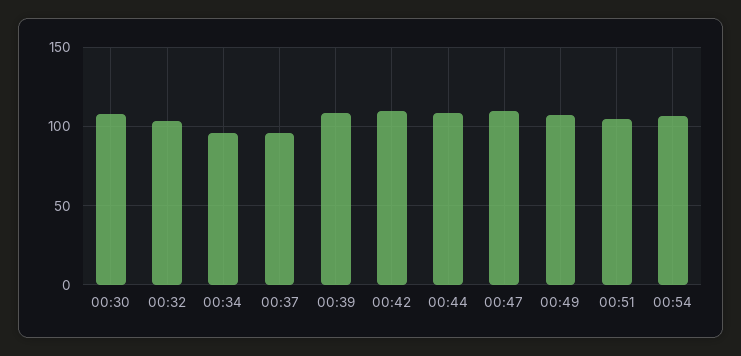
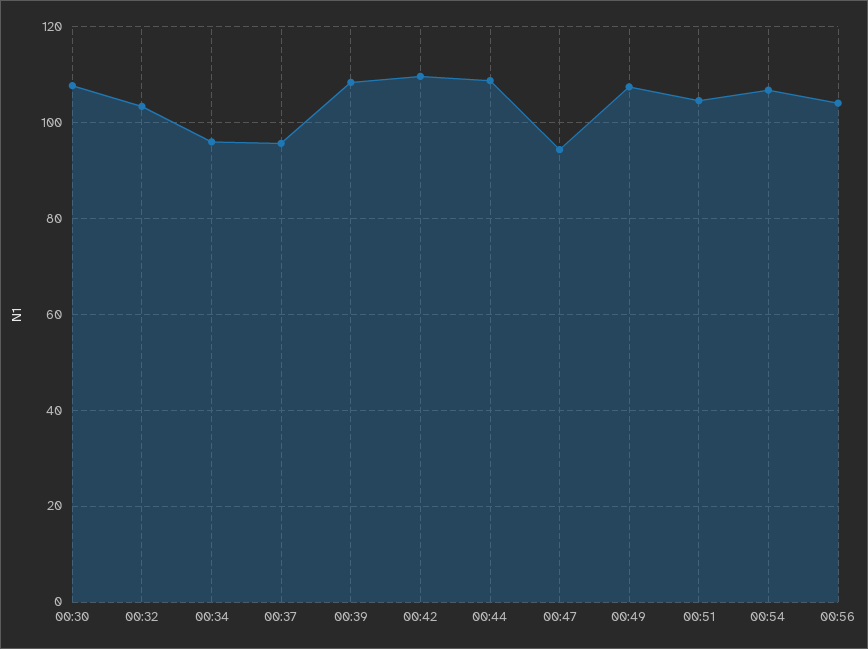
00:47: 110 -> 94
00:56: none -> 104

